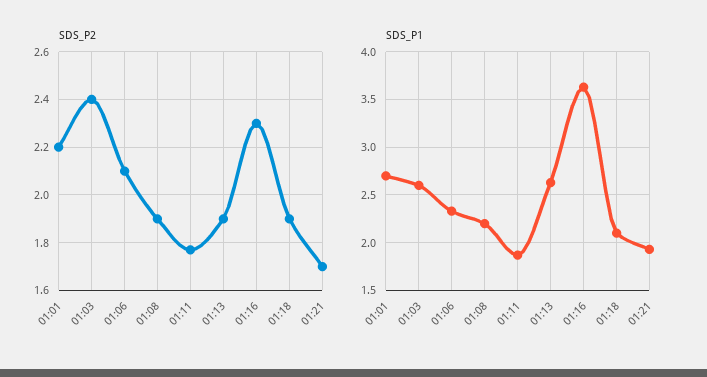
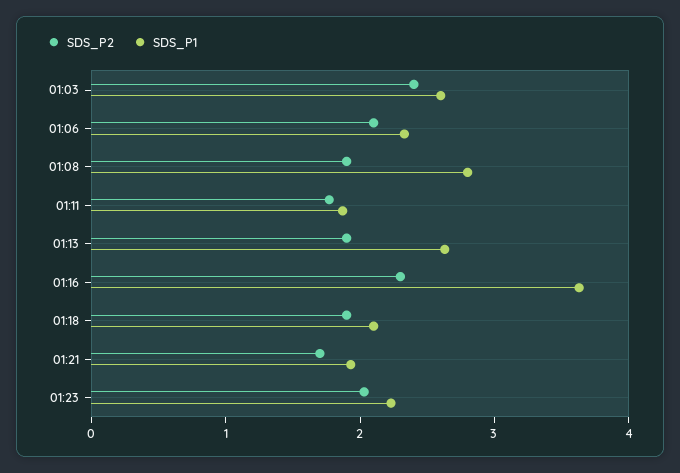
SDS_P2, 01:01: 2.2 -> none
SDS_P1, 01:01: 2.7 -> none
SDS_P1, 01:08: 2.2 -> 2.8
SDS_P2, 01:23: none -> 2
SDS_P1, 01:23: none -> 2.2

